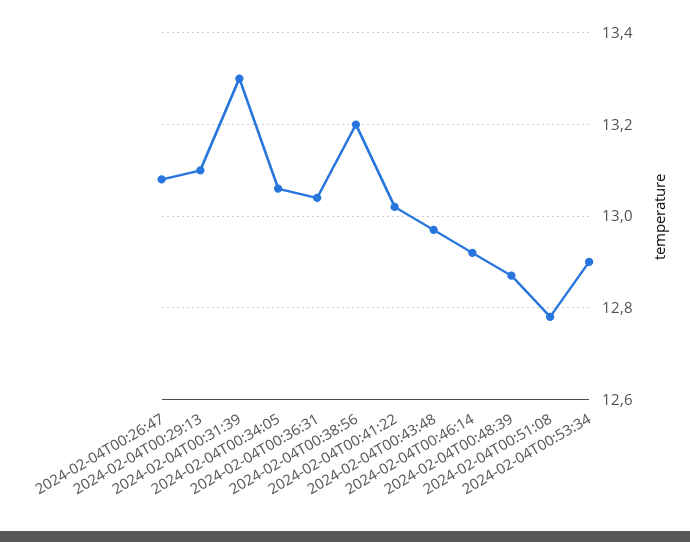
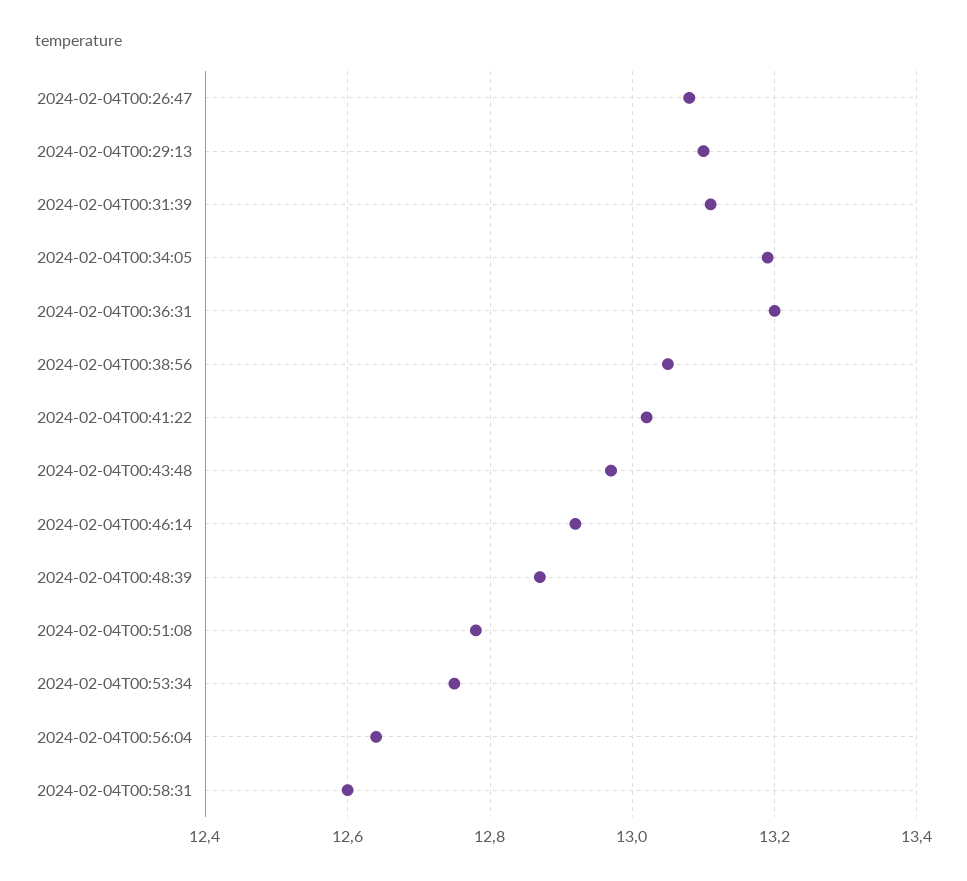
2024-02-04T00:31:39: 13.3 -> 13.1
2024-02-04T00:34:05: 13.05 -> 13.2
2024-02-04T00:36:31: 13.05 -> 13.2
2024-02-04T00:38:56: 13.2 -> 13.05
2024-02-04T00:53:34: 12.9 -> 12.75
2024-02-04T00:56:04: none -> 12.65
2024-02-04T00:58:31: none -> 12.6

